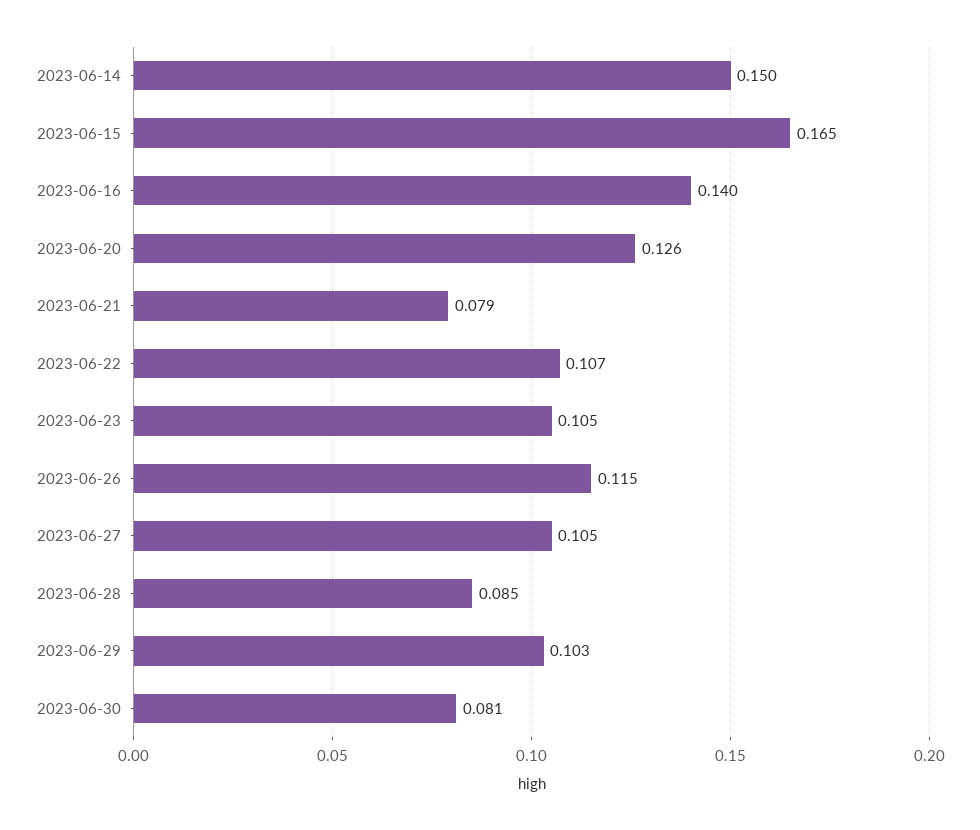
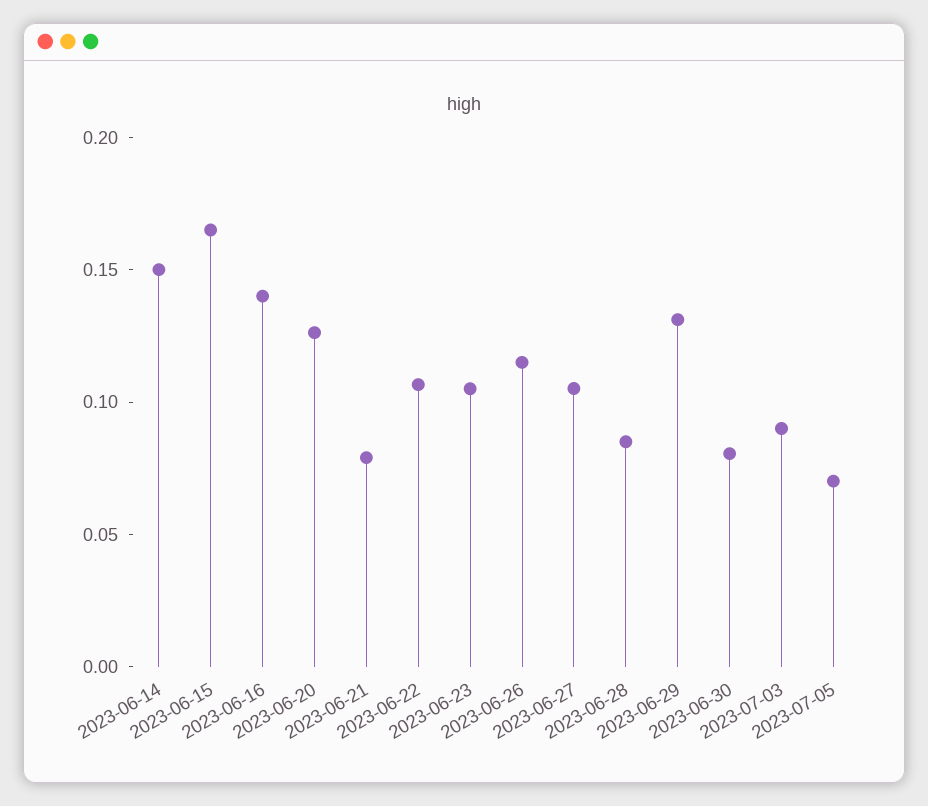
2023-06-29: 0.103 -> 0.13
2023-07-03: none -> 0.09
2023-07-05: none -> 0.07

